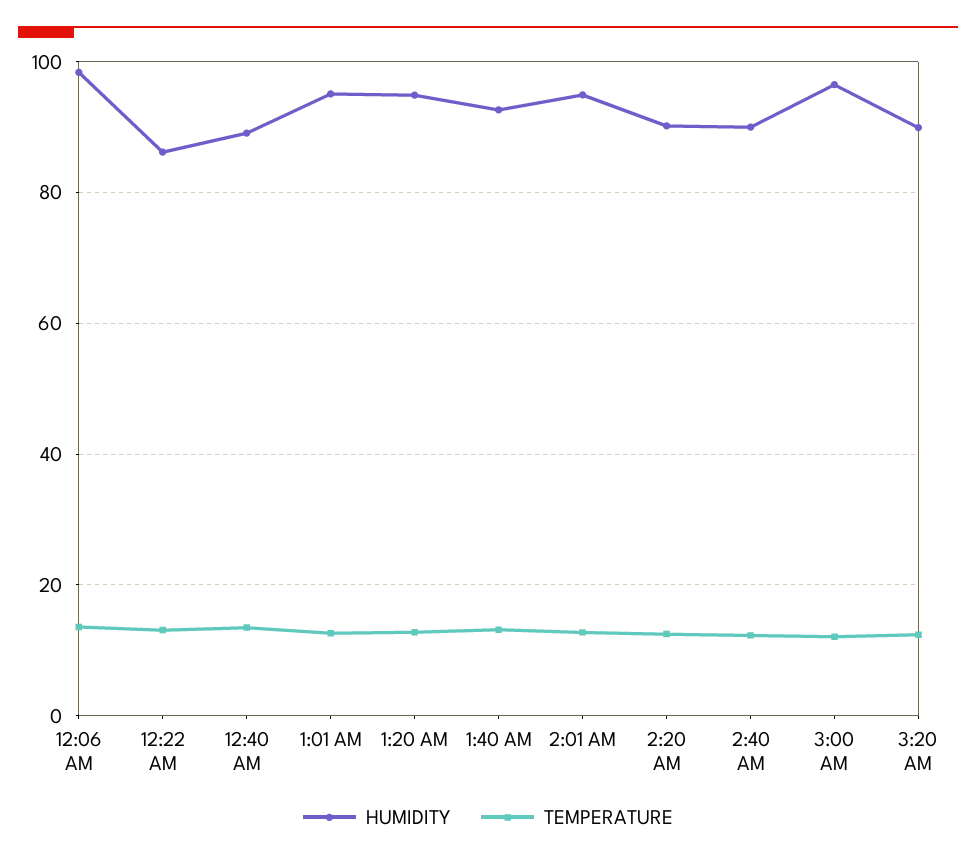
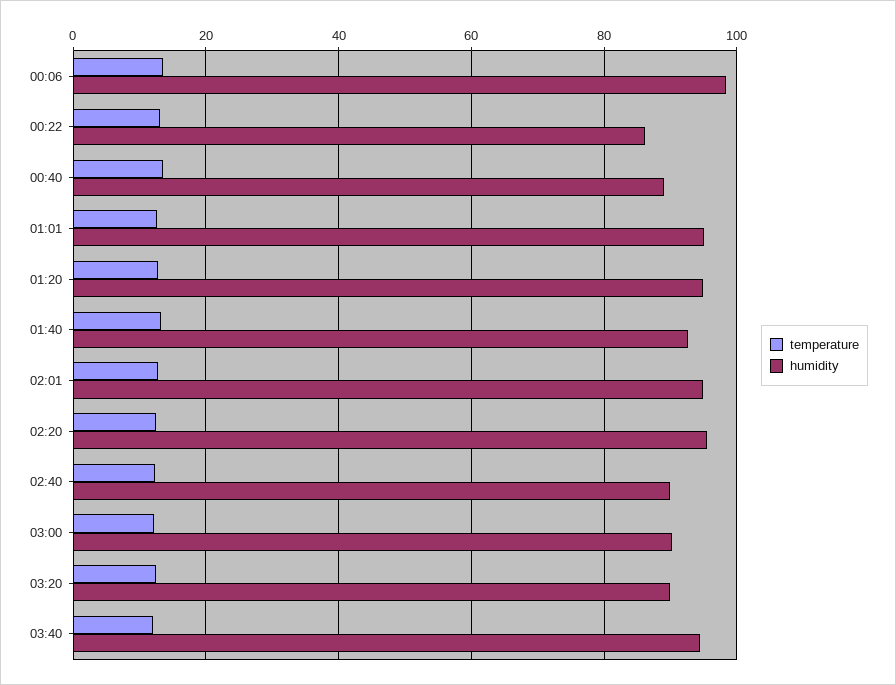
HUMIDITY, 2:20 AM: 90 -> 96
HUMIDITY, 3:00 AM: 96 -> 90
TEMPERATURE, 03:40: none -> 12
HUMIDITY, 03:40: none -> 94

